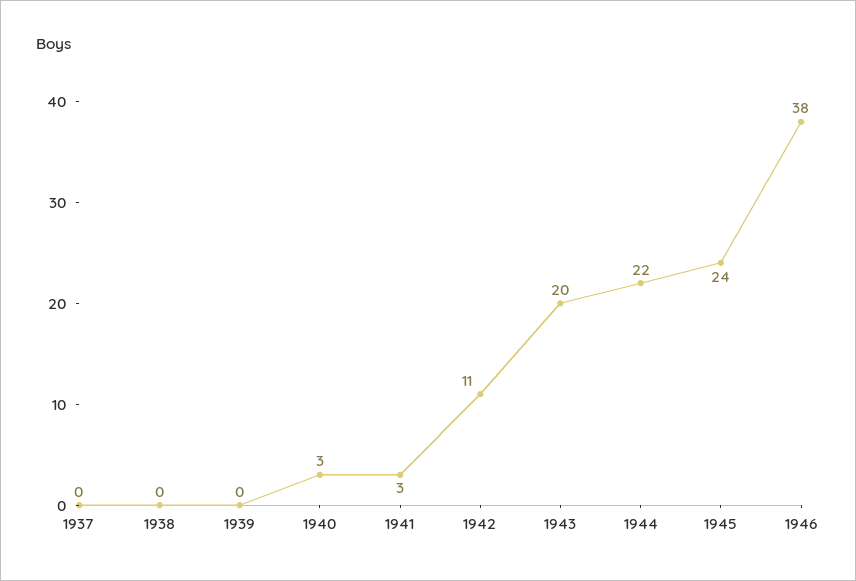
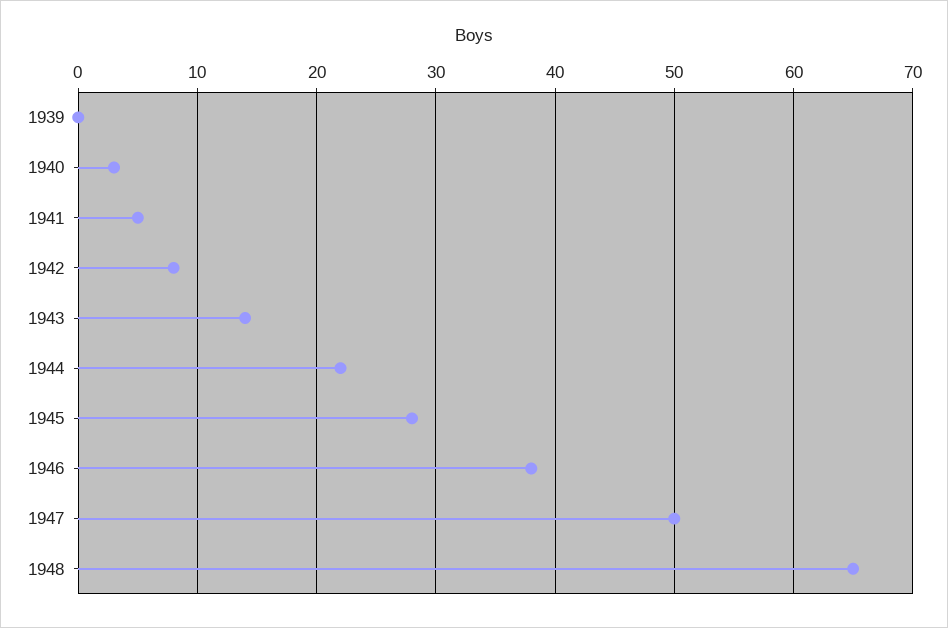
1937: 0 -> none
1938: 0 -> none
1941: 3 -> 5
1942: 11 -> 8
1943: 20 -> 14
1945: 24 -> 28
1947: none -> 50
1948: none -> 65

